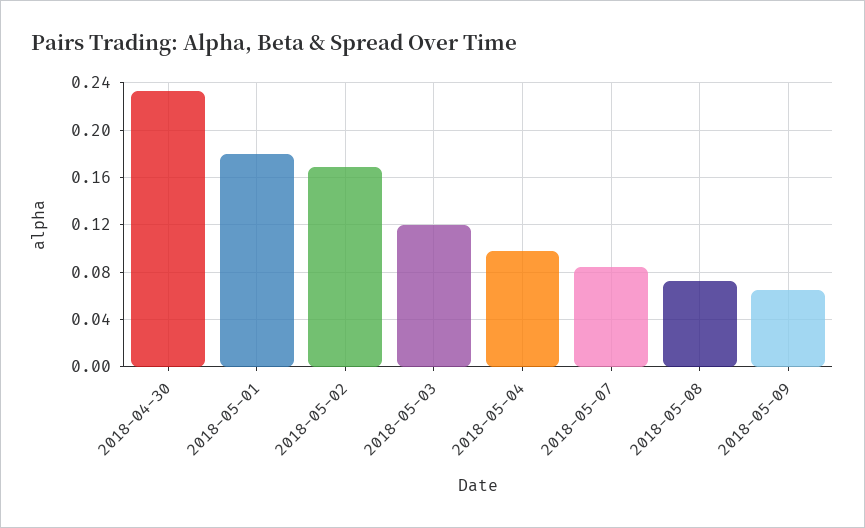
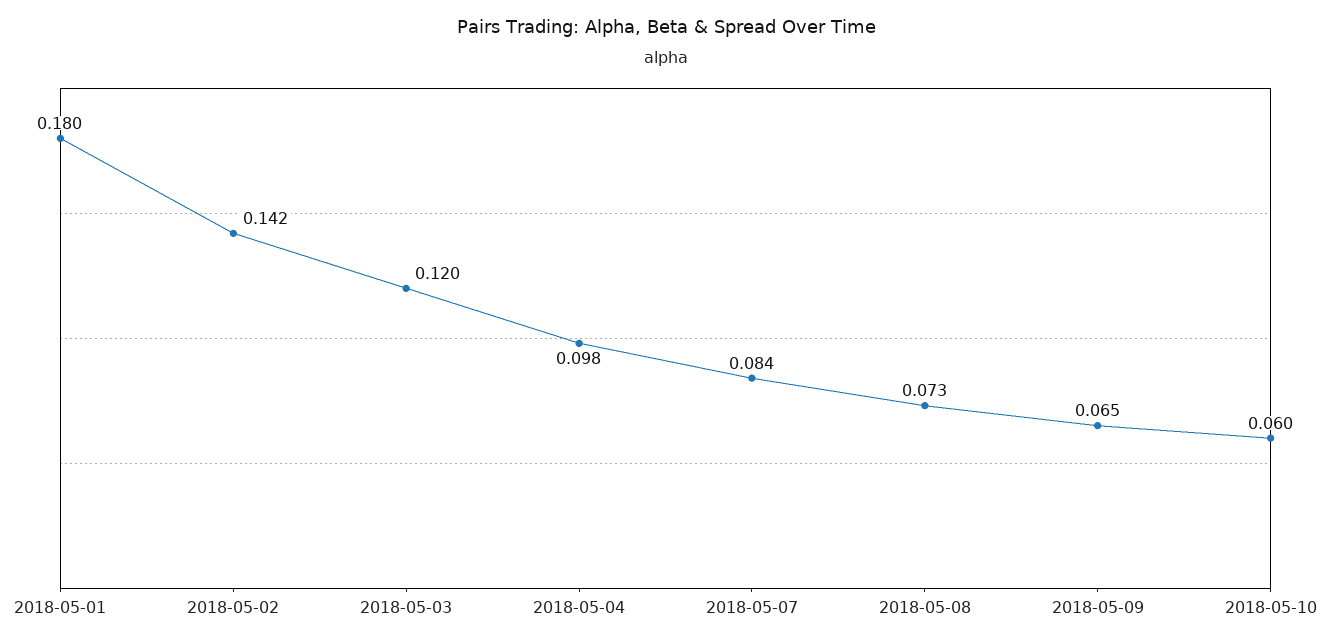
2018-04-30: 0.23 -> none
2018-05-02: 0.17 -> 0.142
2018-05-10: none -> 0.06

